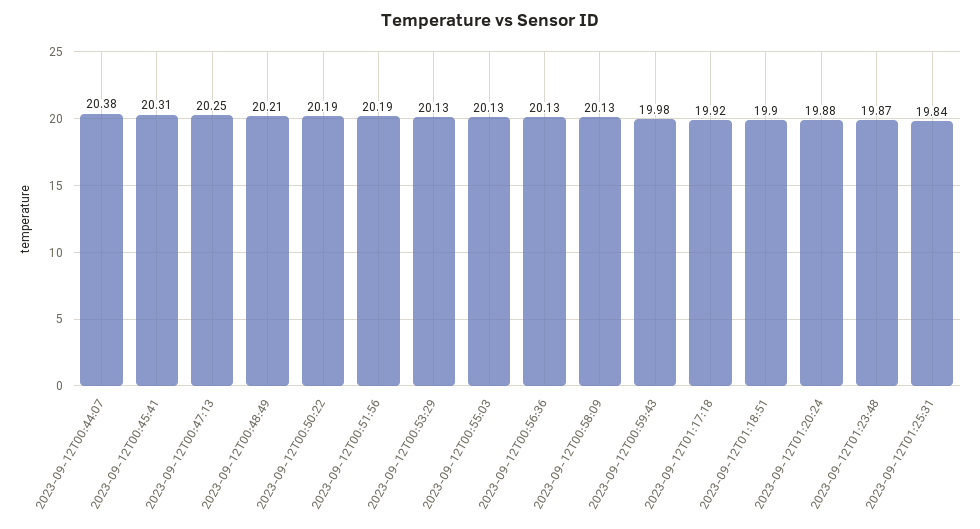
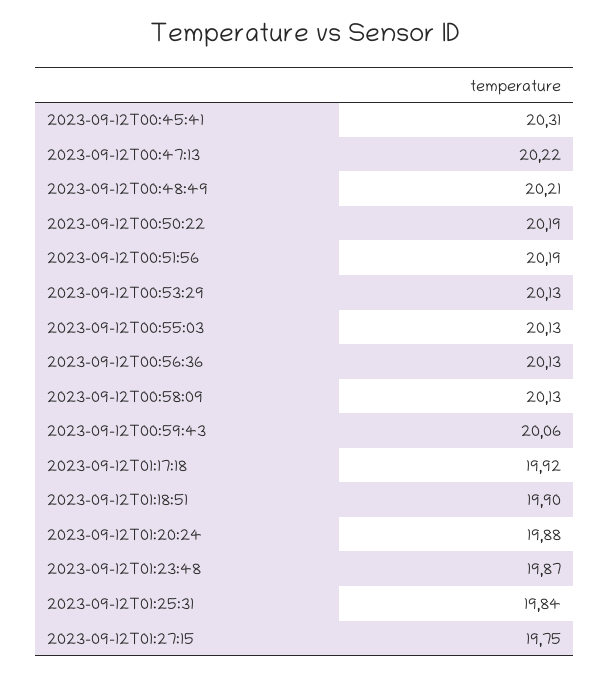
2023-09-12T00:44:07: 20.38 -> none
2023-09-12T00:47:13: 20.25 -> 20.22
2023-09-12T00:59:43: 19.98 -> 20.06
2023-09-12T01:27:15: none -> 19.75

